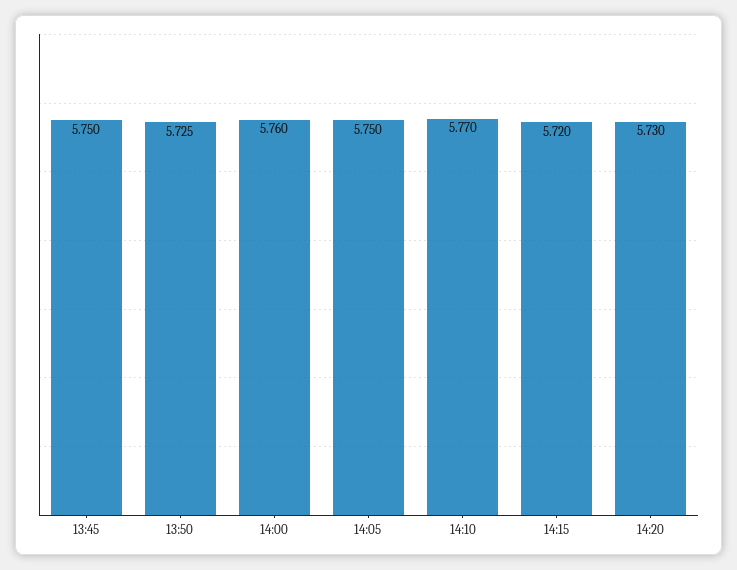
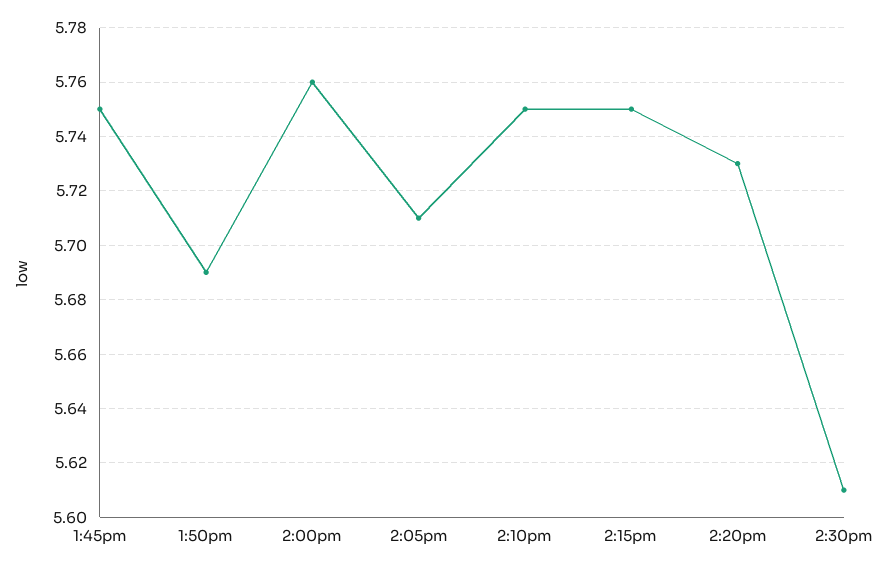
13:50: 5.725 -> 5.69
14:05: 5.75 -> 5.71
14:10: 5.77 -> 5.75
14:15: 5.72 -> 5.75
2:30pm: none -> 5.61

